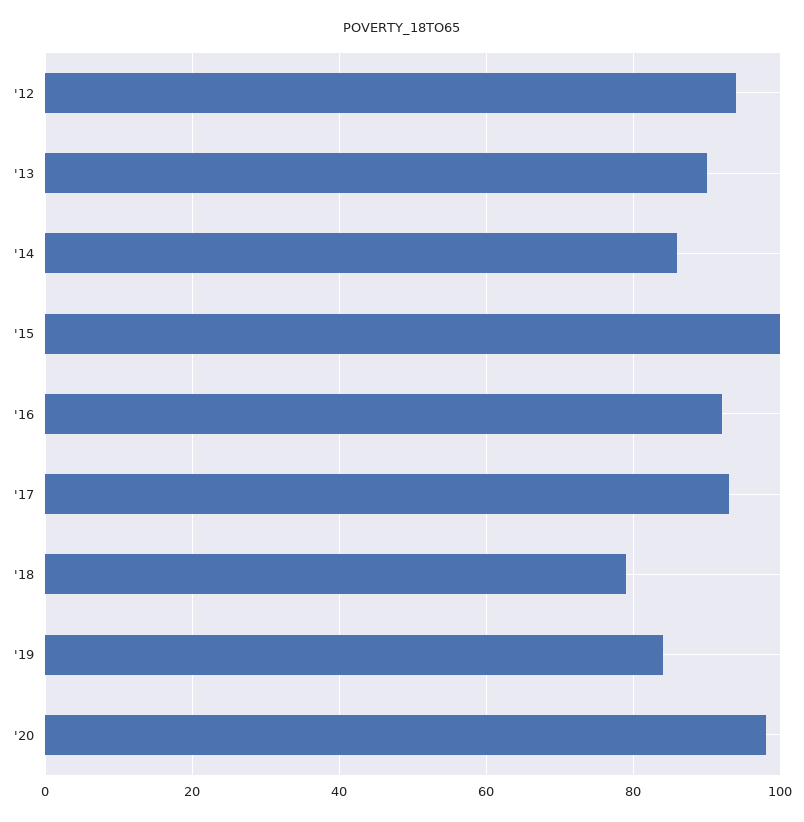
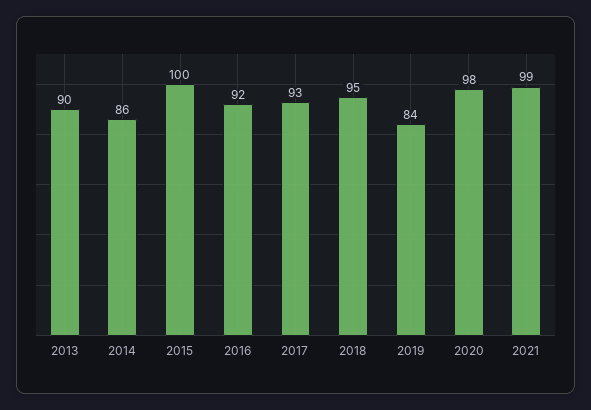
'12: 95 -> none
'18: 80 -> 95
2021: none -> 99

